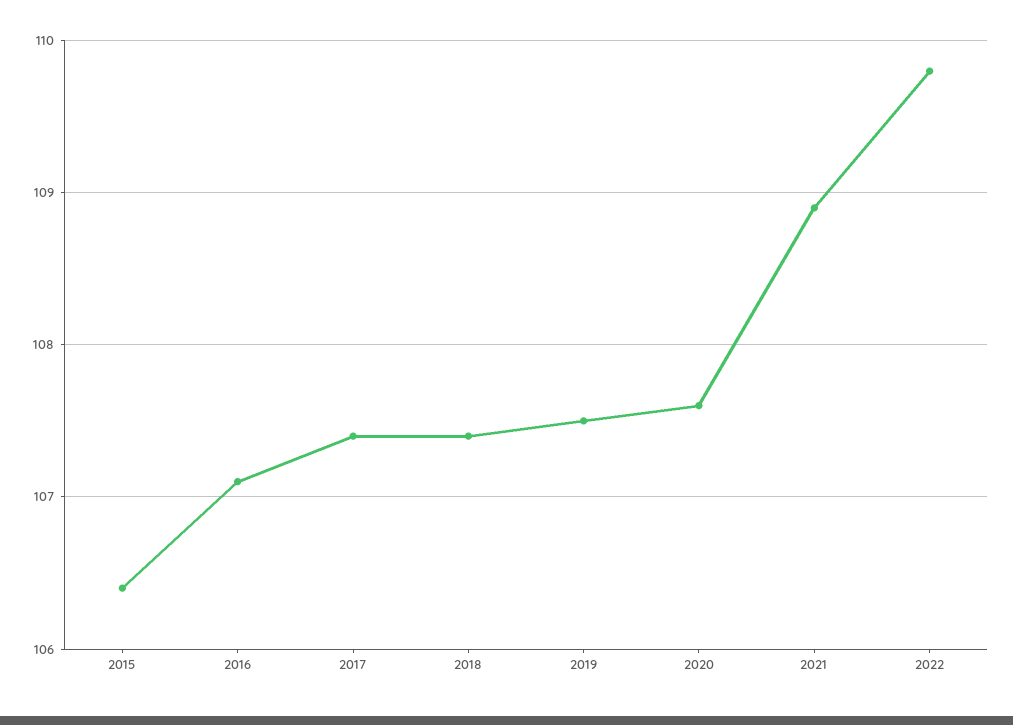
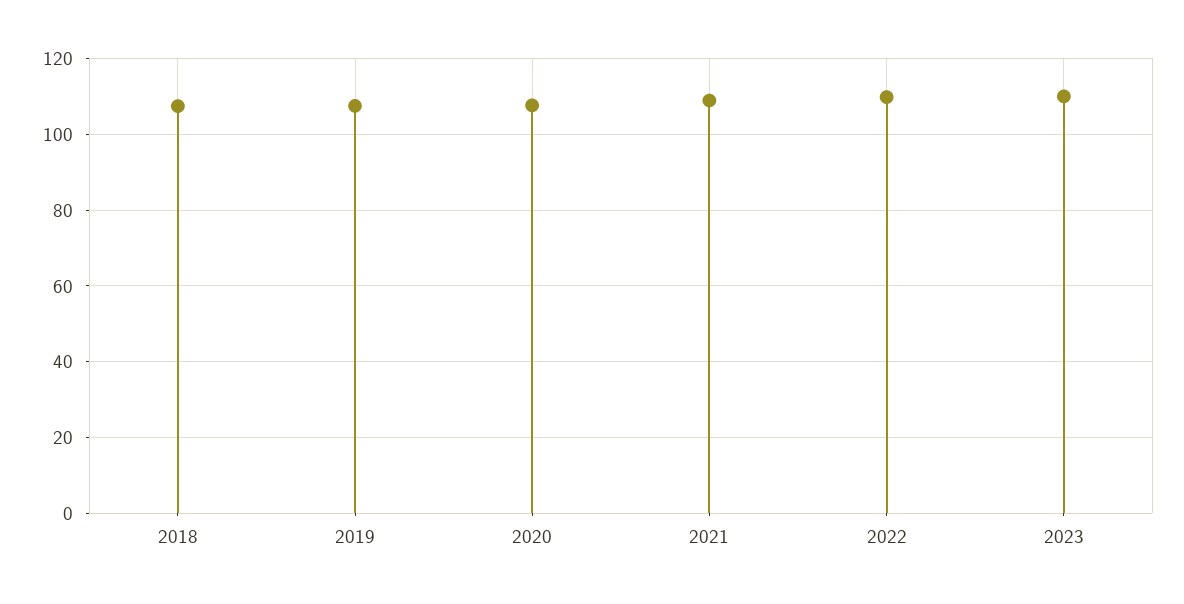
2015: 106.4 -> none
2016: 107.1 -> none
2017: 107.4 -> none
2023: none -> 110

